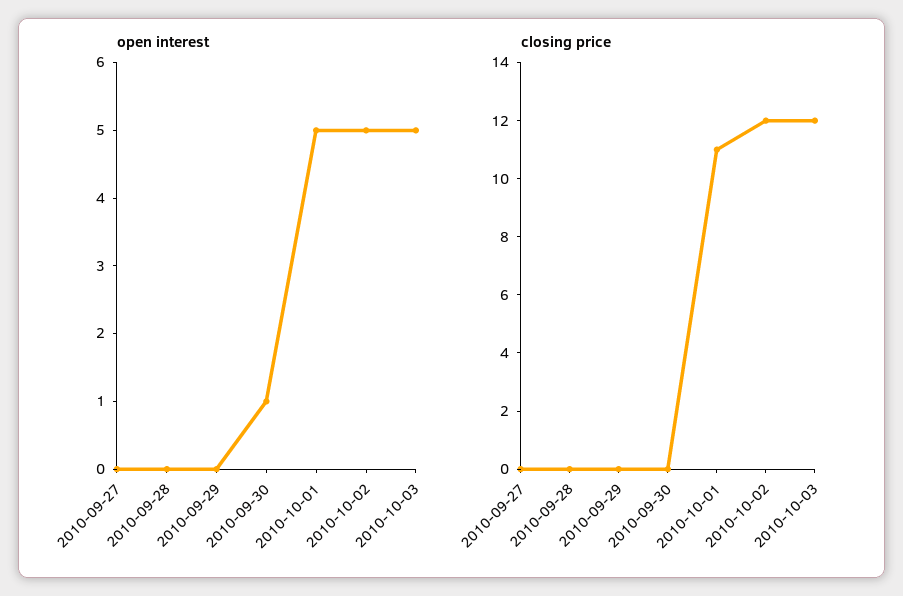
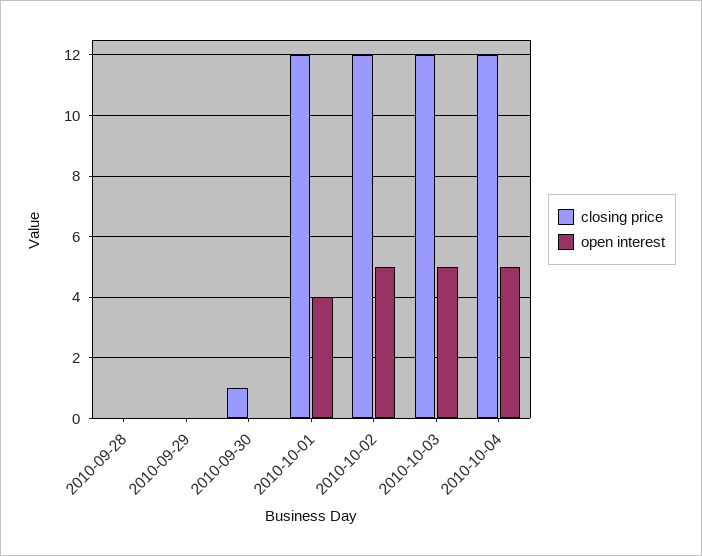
open interest, 2010-09-27: 0 -> none
open interest, 2010-09-30: 1 -> 0
open interest, 2010-10-01: 5 -> 4
closing price, 2010-09-27: 0 -> none
closing price, 2010-09-30: 0 -> 1
closing price, 2010-10-01: 11 -> 12
closing price, 2010-10-04: none -> 12
open interest, 2010-10-04: none -> 5

